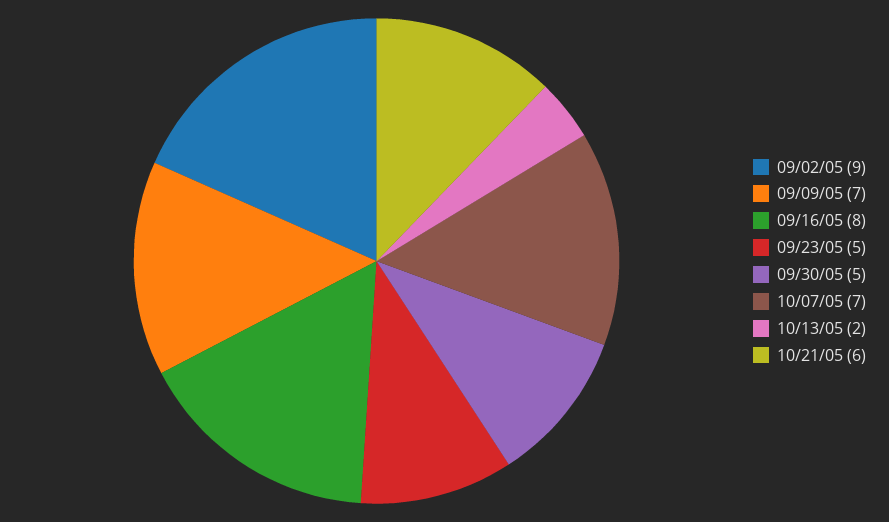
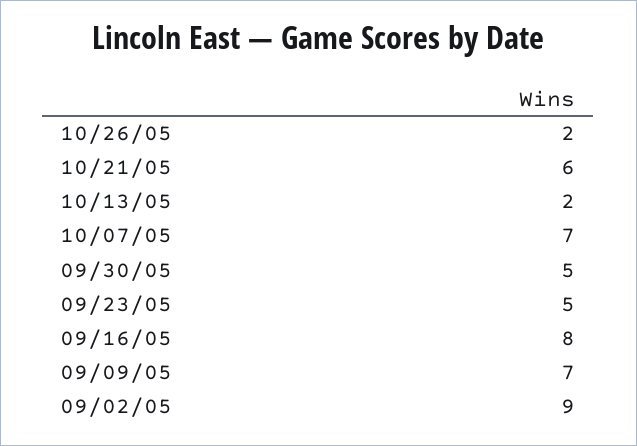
10/26/05: none -> 2

